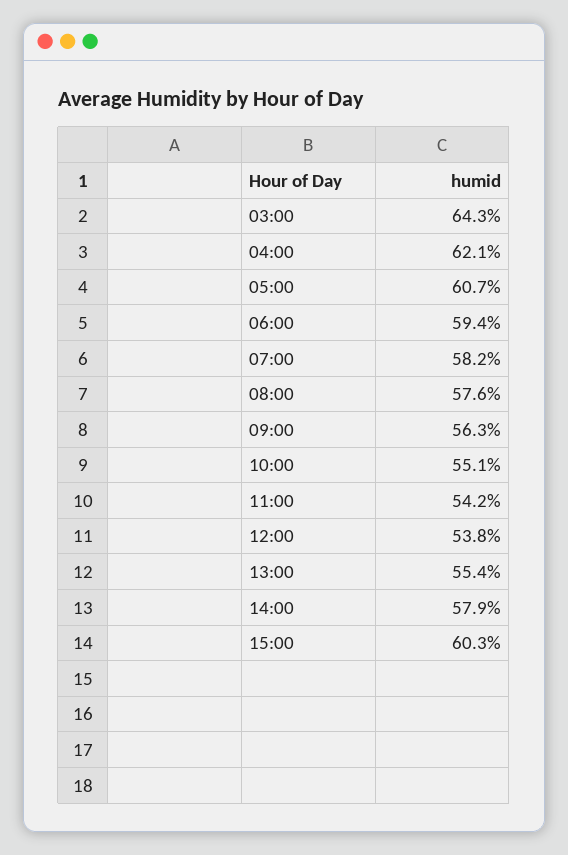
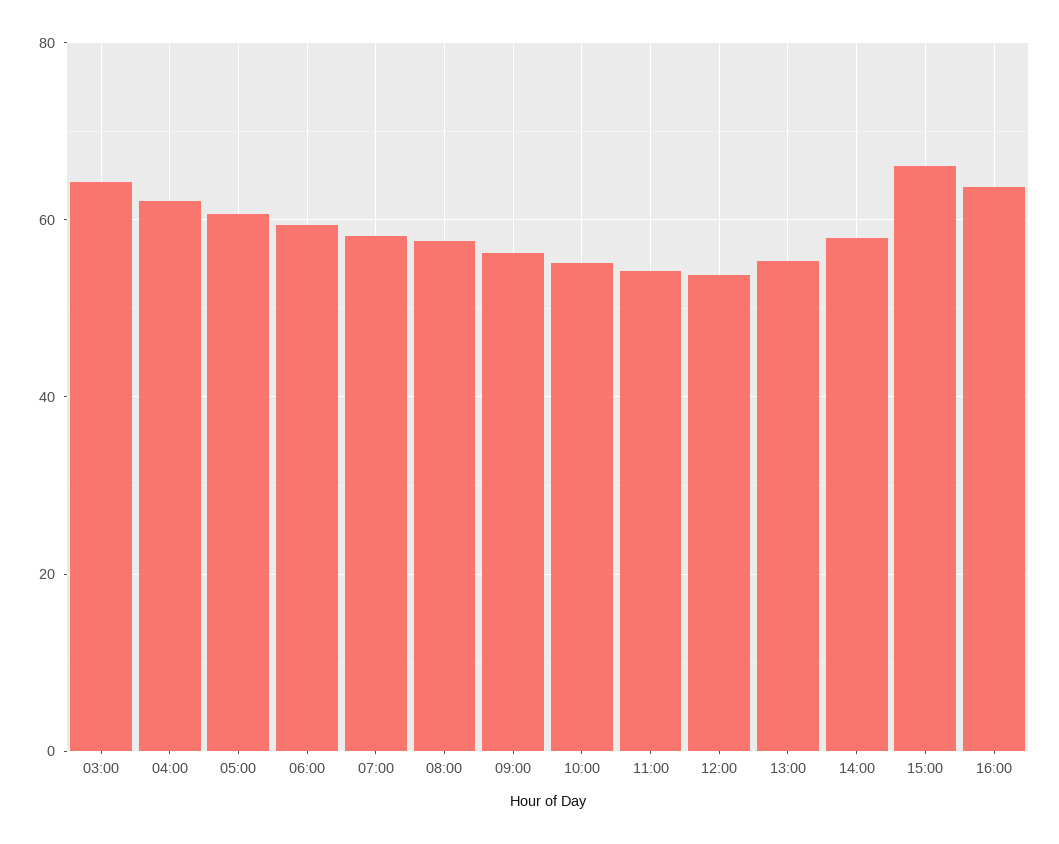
15:00: 60.3 -> 66
16:00: none -> 64

